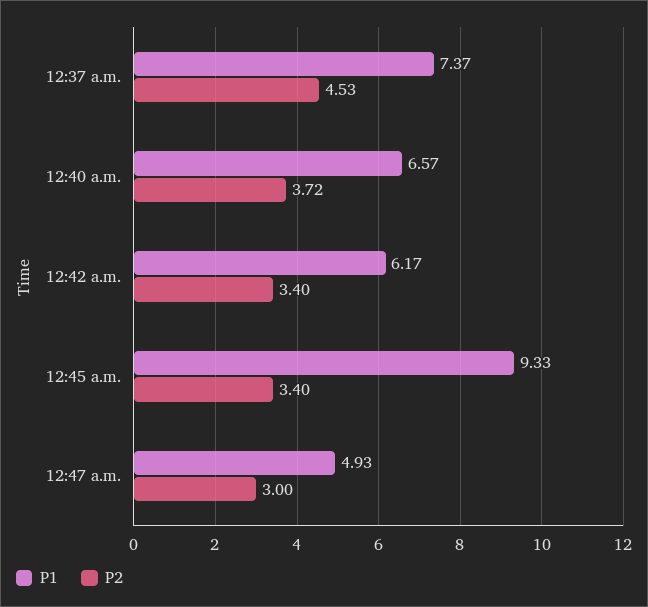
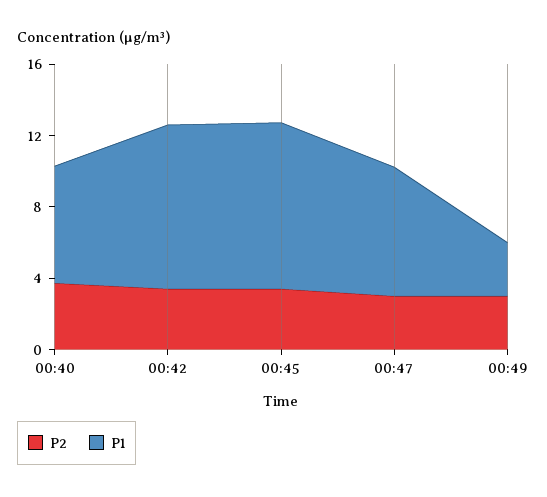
P1, 12:37 a.m.: 7.37 -> none
P2, 12:37 a.m.: 4.53 -> none
P1, 12:42 a.m.: 6.17 -> 9
P1, 12:47 a.m.: 4.93 -> 7
P2, 00:49: none -> 3
P1, 00:49: none -> 3

